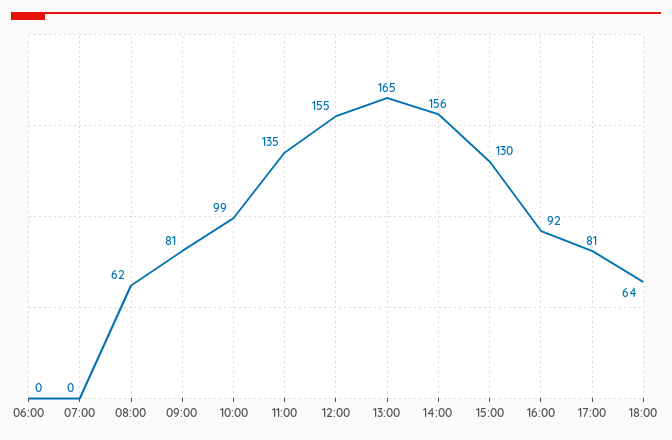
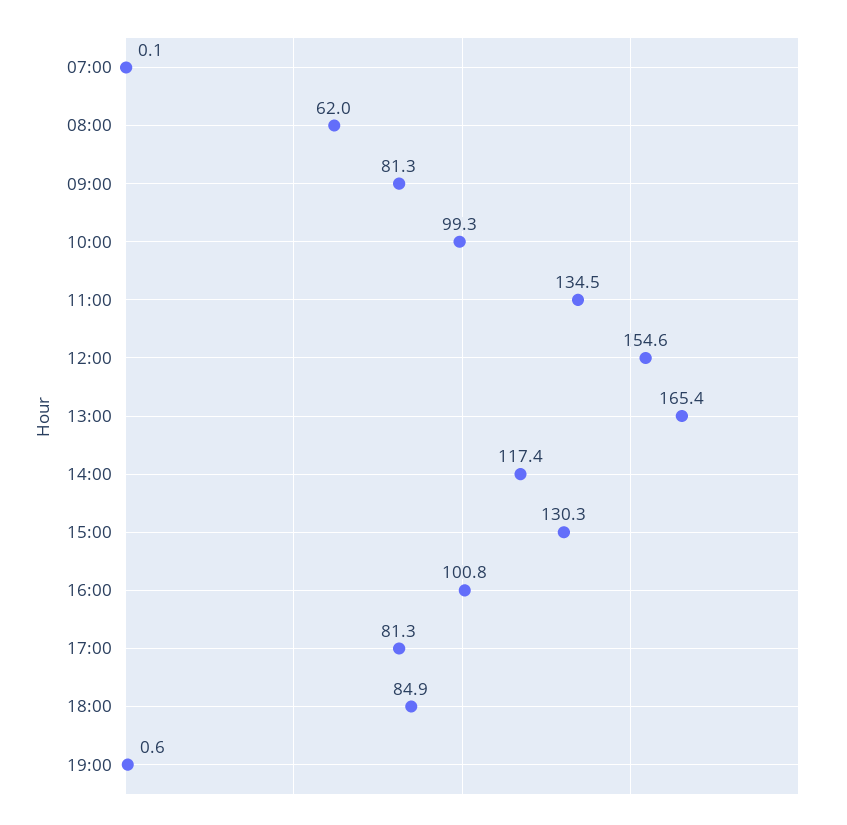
06:00: 0 -> none
14:00: 156 -> 117.4
16:00: 92 -> 100.8
18:00: 64 -> 84.9
19:00: none -> 0.6

